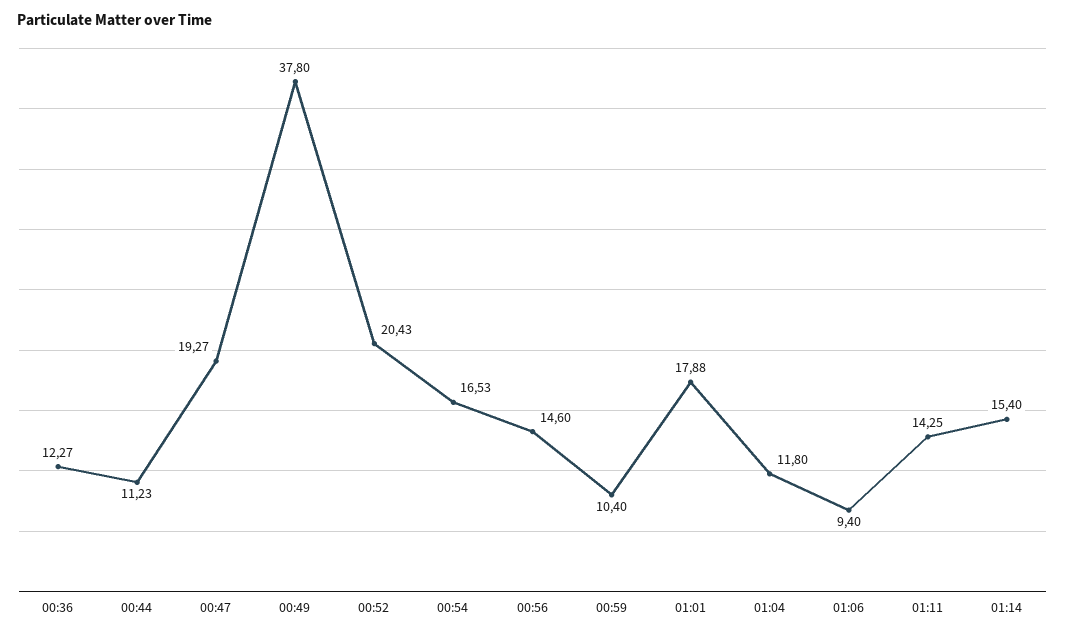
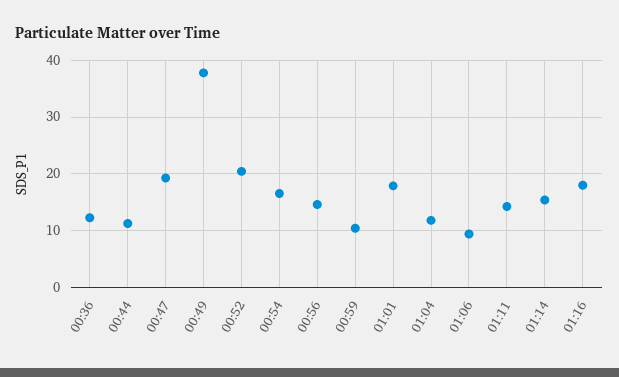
01:16: none -> 18

